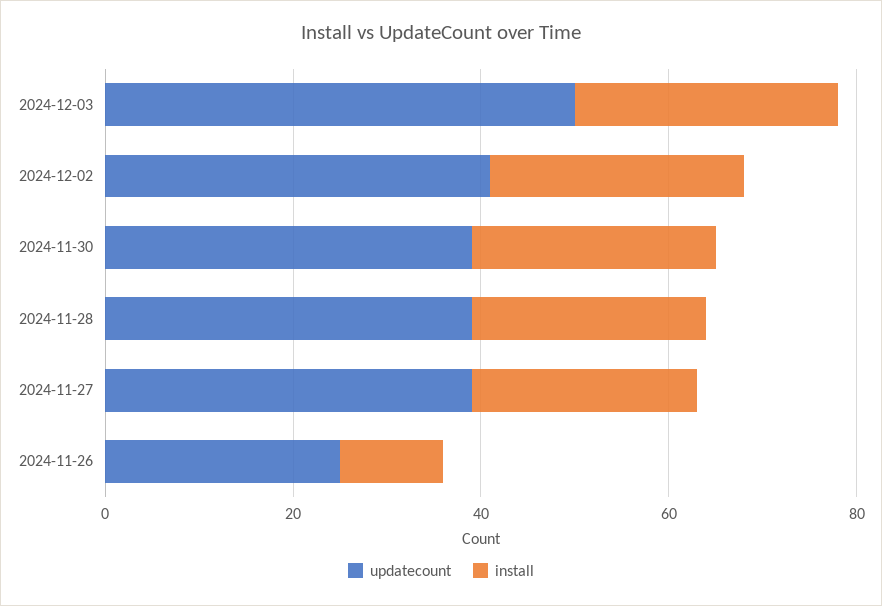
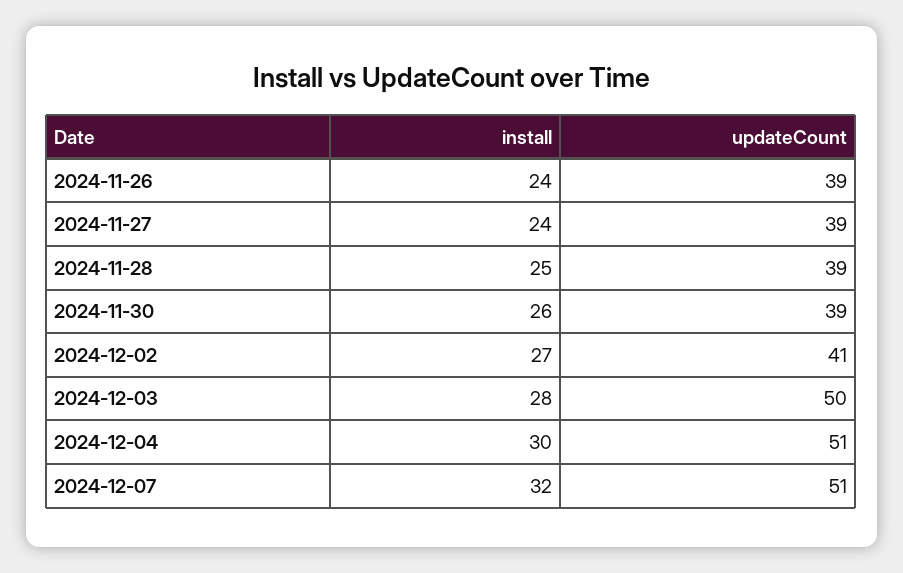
updatecount, 2024-11-26: 25 -> 39
install, 2024-11-26: 10 -> 24
install, 2024-12-04: none -> 30
updatecount, 2024-12-04: none -> 51
install, 2024-12-07: none -> 32
updatecount, 2024-12-07: none -> 51

